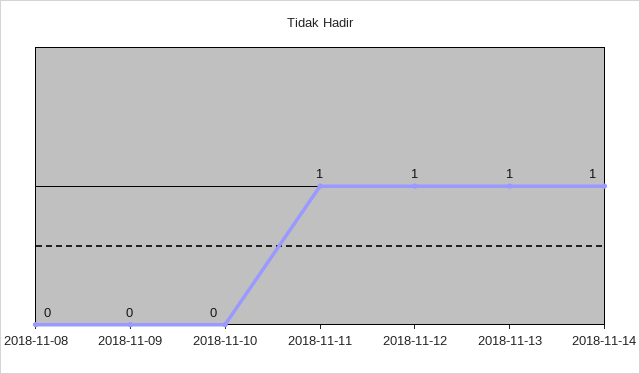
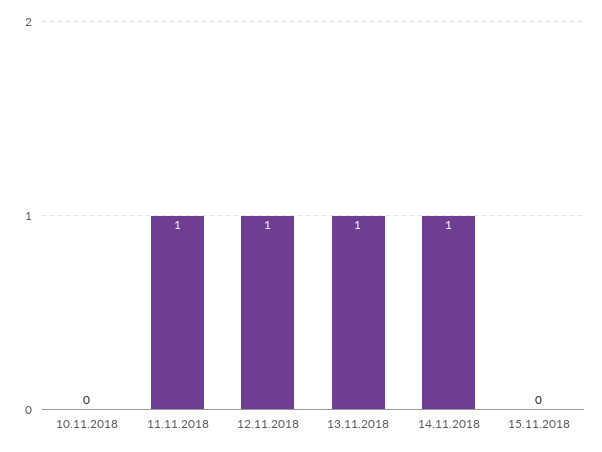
2018-11-08: 0 -> none
2018-11-09: 0 -> none
15.11.2018: none -> 0

